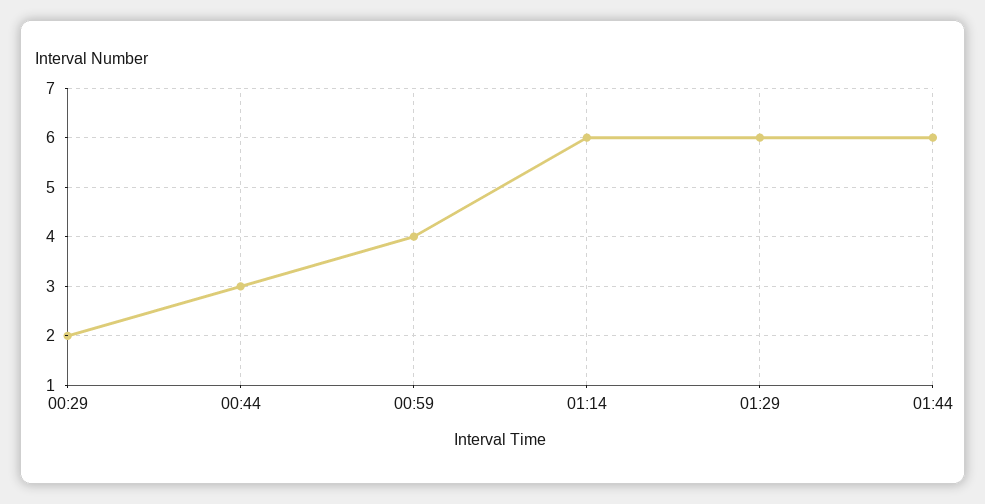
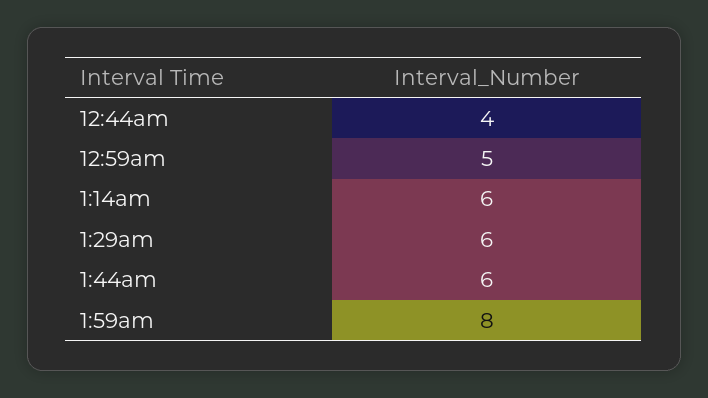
00:29: 2 -> none
00:44: 3 -> 4
00:59: 4 -> 5
1:59am: none -> 8

